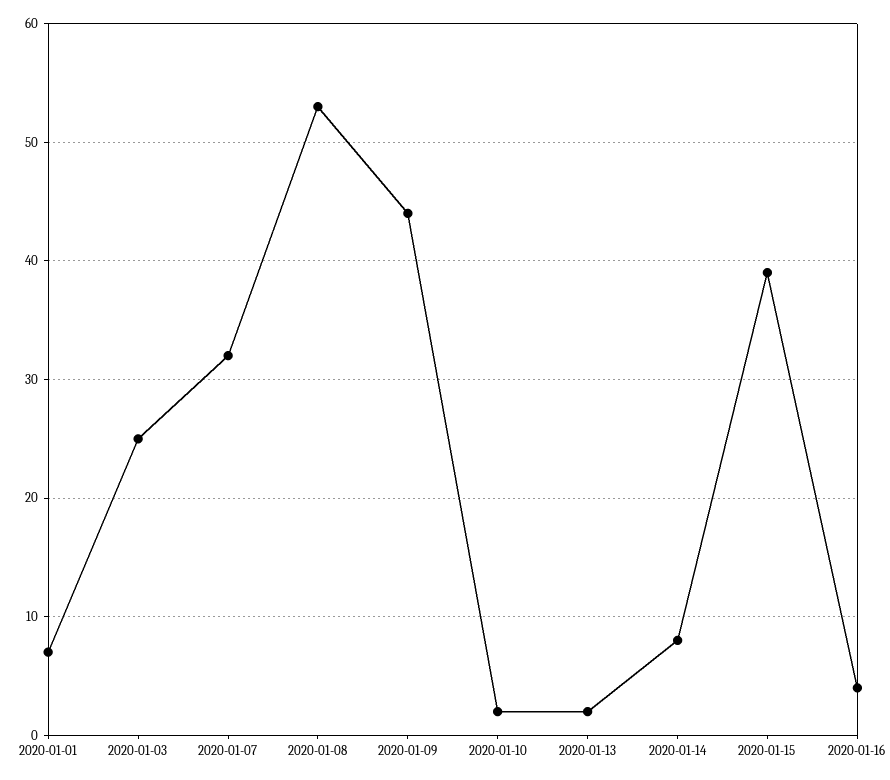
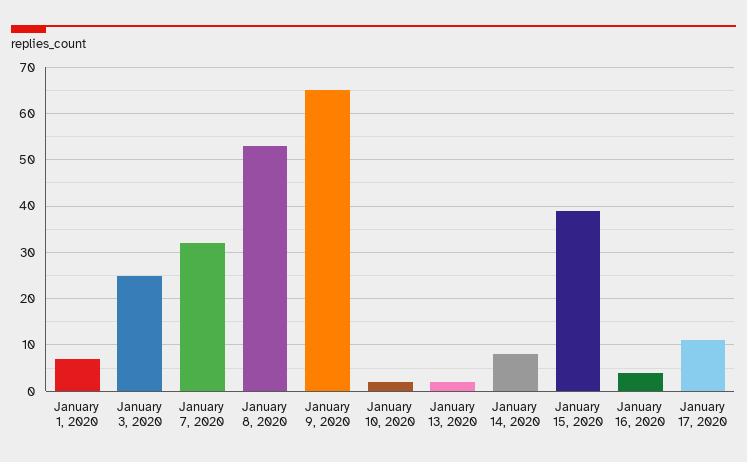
2020-01-09: 44 -> 65
January 17, 2020: none -> 10

